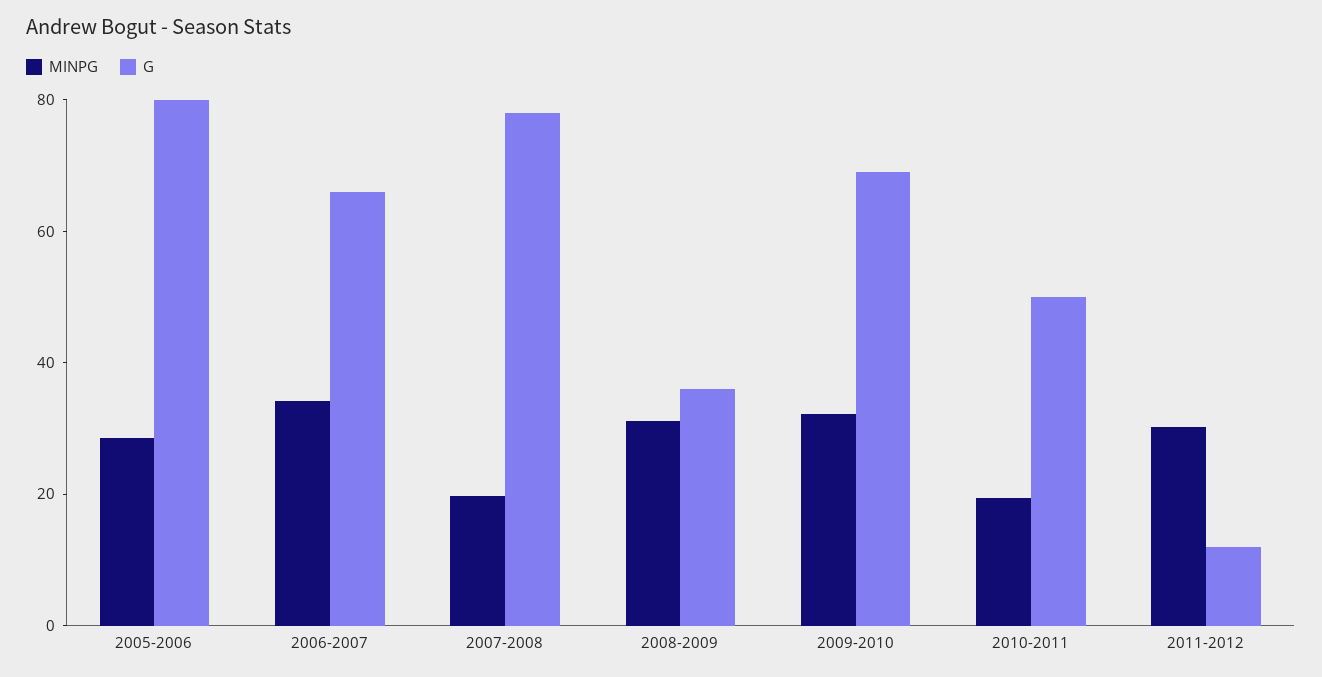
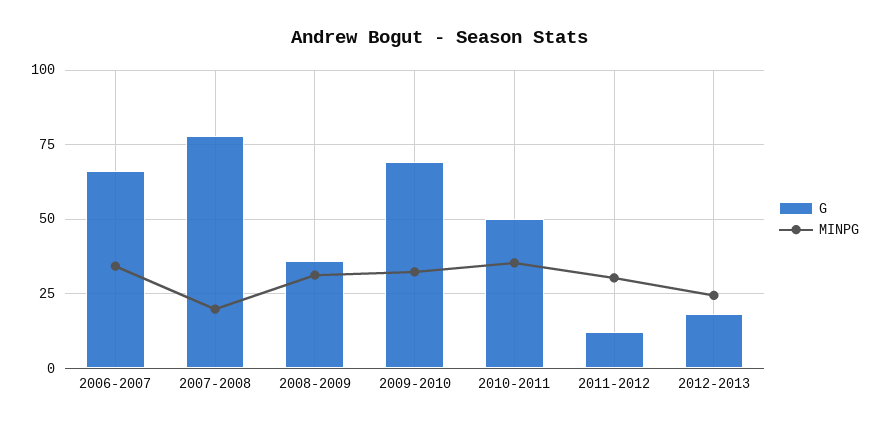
MINPG, 2005-2006: 30 -> none
G, 2005-2006: 80 -> none
MINPG, 2010-2011: 20 -> 35
G, 2012-2013: none -> 17.5
MINPG, 2012-2013: none -> 25

